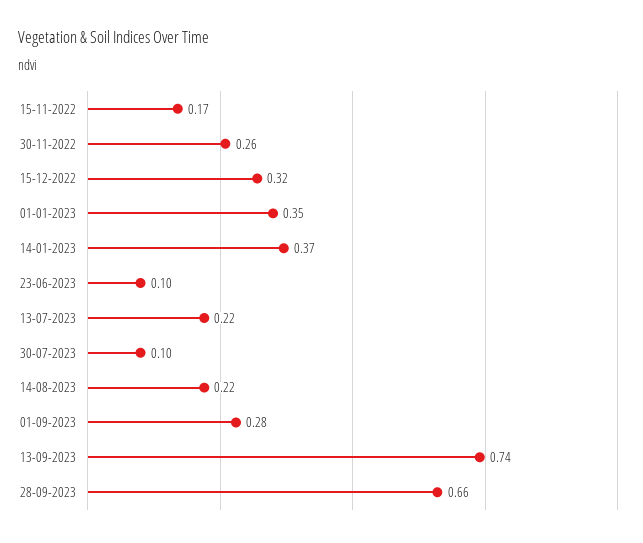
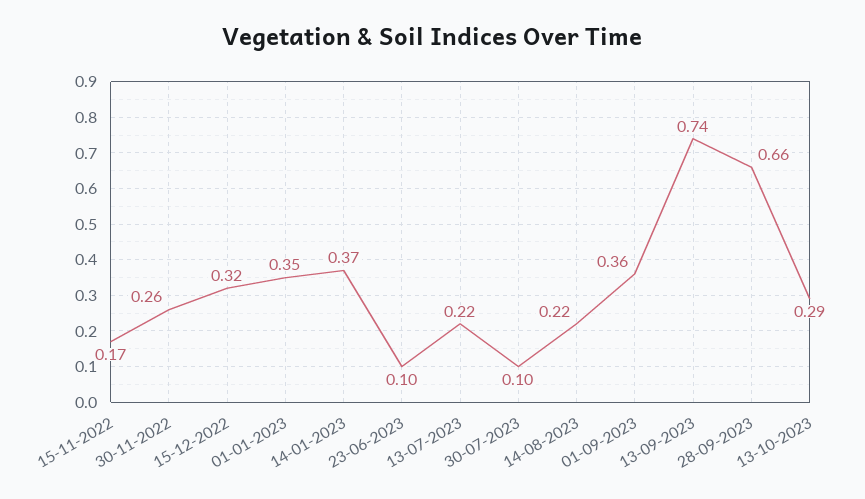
01-09-2023: 0.28 -> 0.36
13-10-2023: none -> 0.29

